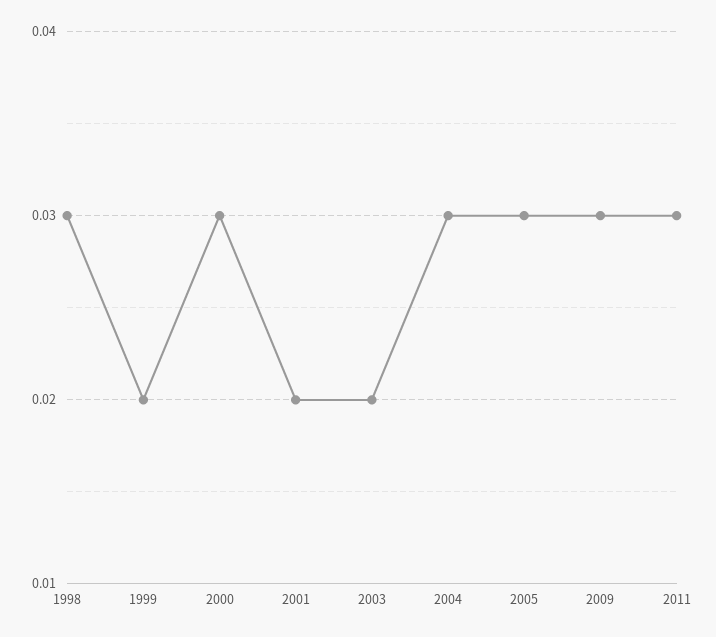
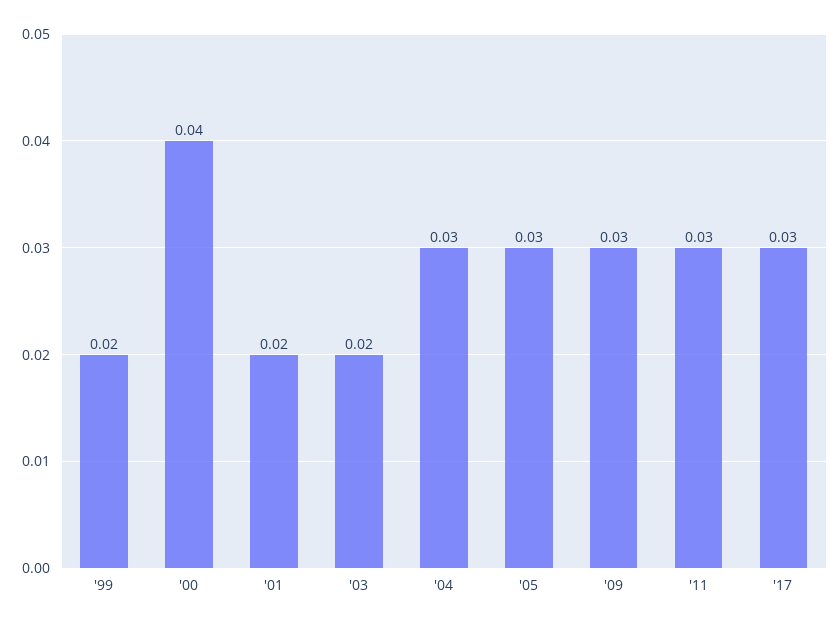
1998: 0.03 -> none
2000: 0.03 -> 0.04
'17: none -> 0.03

